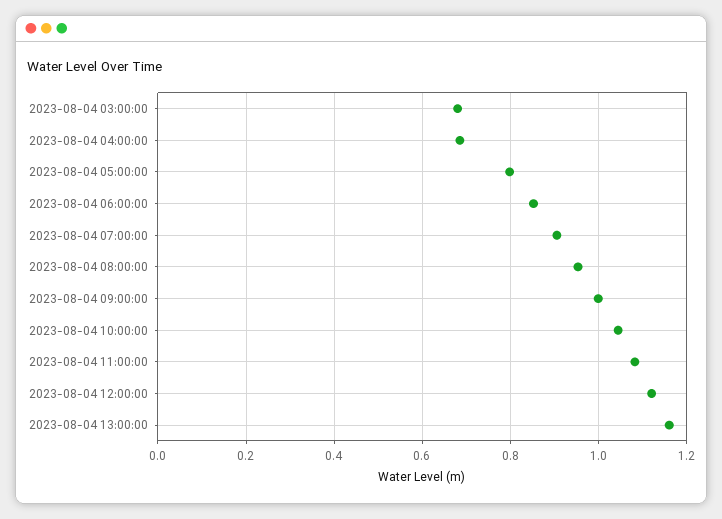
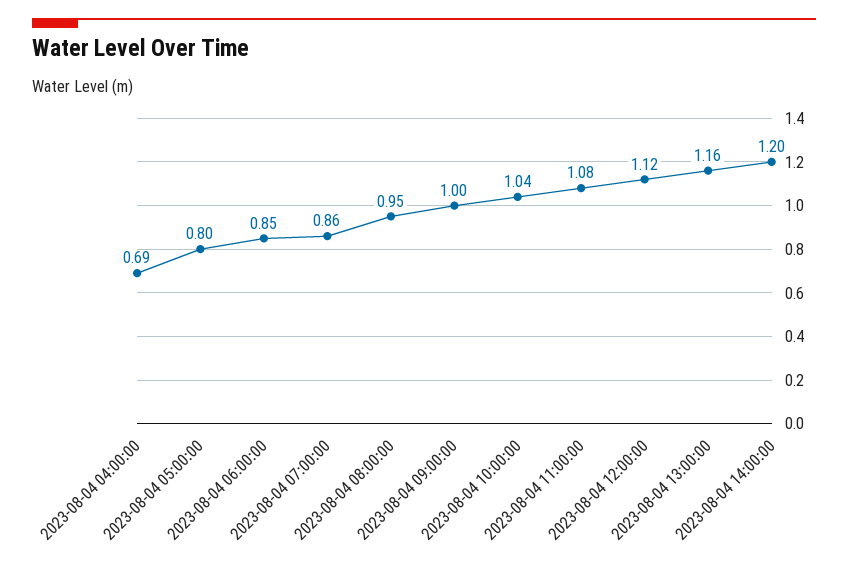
2023-08-04 03:00:00: 0.68 -> none
2023-08-04 07:00:00: 0.9 -> 0.86
2023-08-04 14:00:00: none -> 1.2

